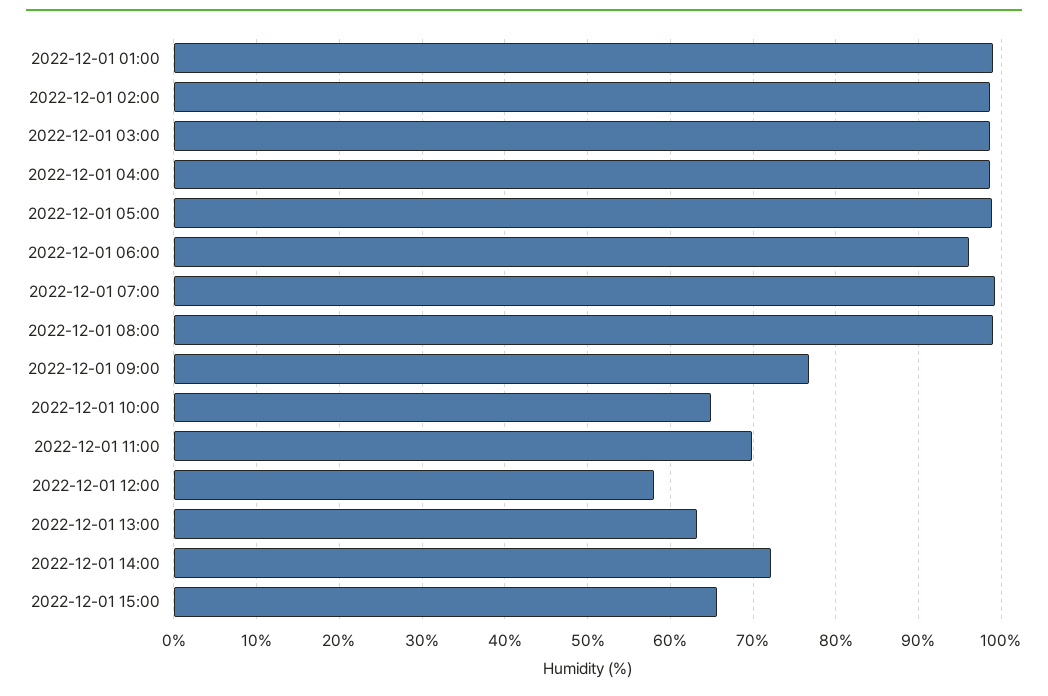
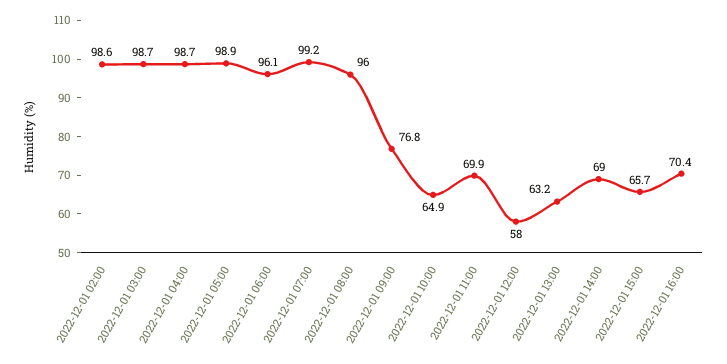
2022-12-01 01:00: 99 -> none
2022-12-01 08:00: 99 -> 96
2022-12-01 14:00: 72 -> 69
2022-12-01 16:00: none -> 70.4

